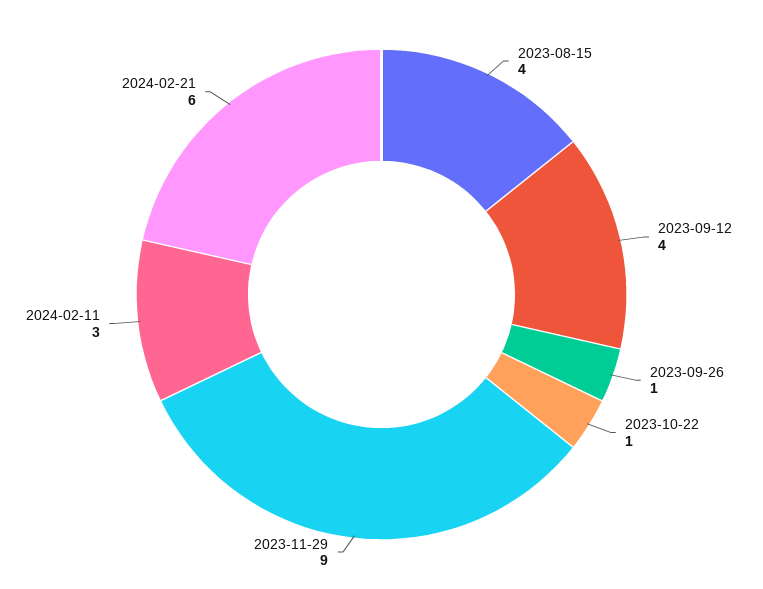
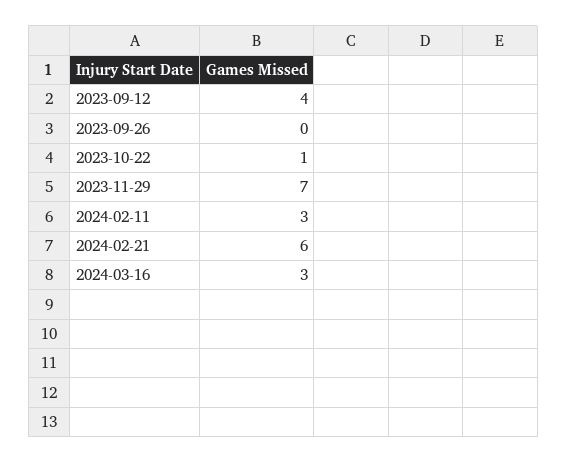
2023-08-15: 4 -> none
2023-09-26: 1 -> 0
2023-11-29: 9 -> 7
2024-03-16: none -> 3

